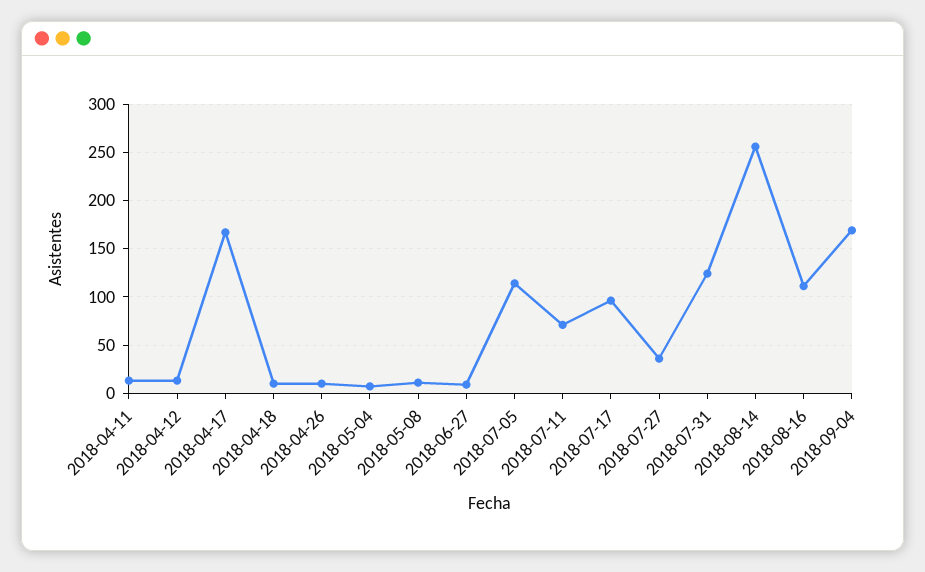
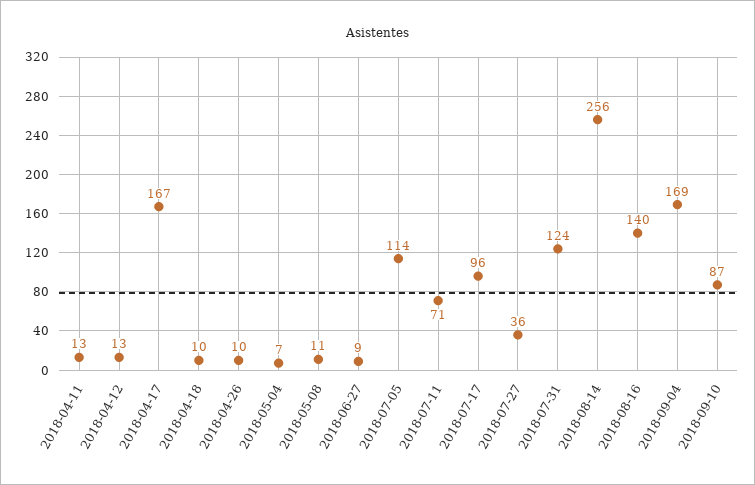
2018-08-16: 110 -> 140
2018-09-10: none -> 87

